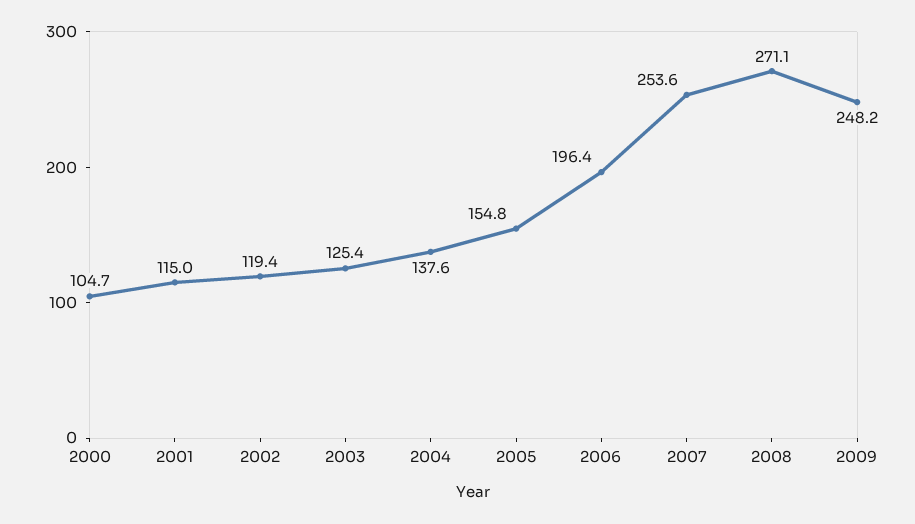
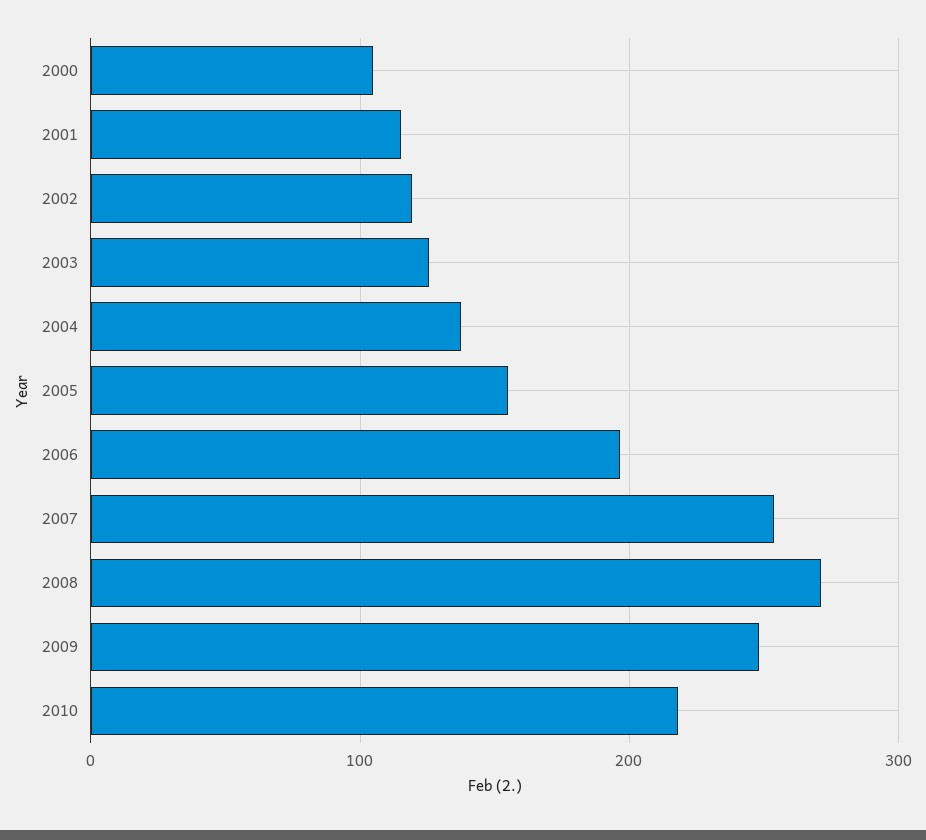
2010: none -> 220

